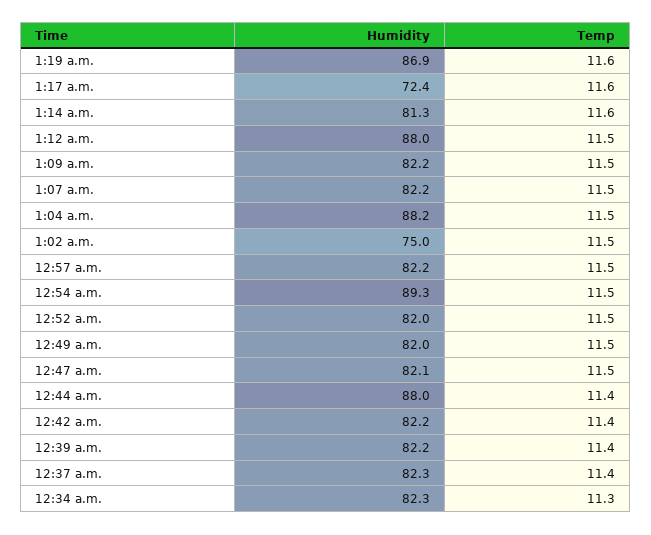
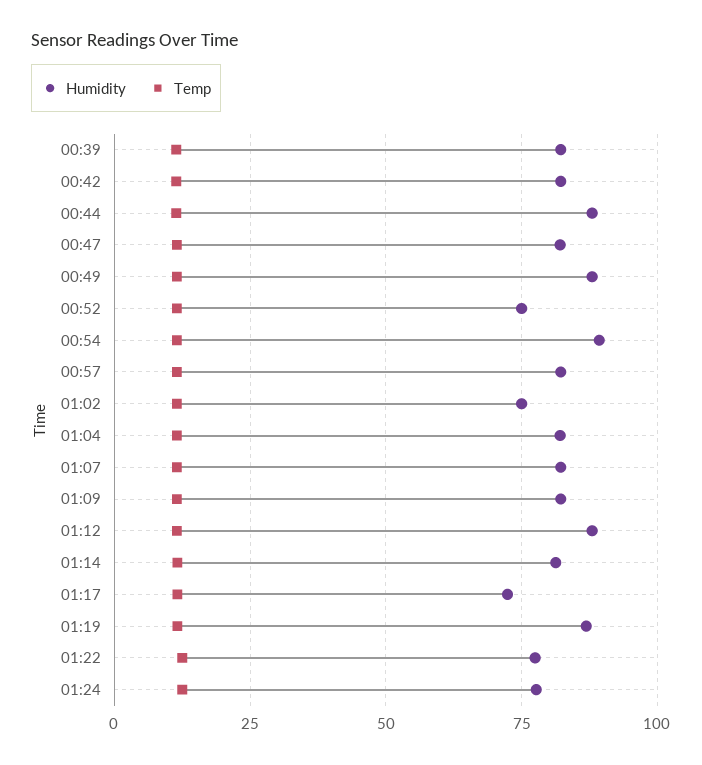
Humidity, 1:04 a.m.: 88.2 -> 82.5
Humidity, 12:52 a.m.: 82 -> 75
Humidity, 12:49 a.m.: 82 -> 87.5
Humidity, 12:37 a.m.: 82.3 -> none
Temp, 12:37 a.m.: 11.4 -> none
Humidity, 12:34 a.m.: 82.3 -> none
Temp, 12:34 a.m.: 11.3 -> none
Humidity, 01:22: none -> 77.5
Temp, 01:22: none -> 12.5
Humidity, 01:24: none -> 77.5
Temp, 01:24: none -> 12.5

